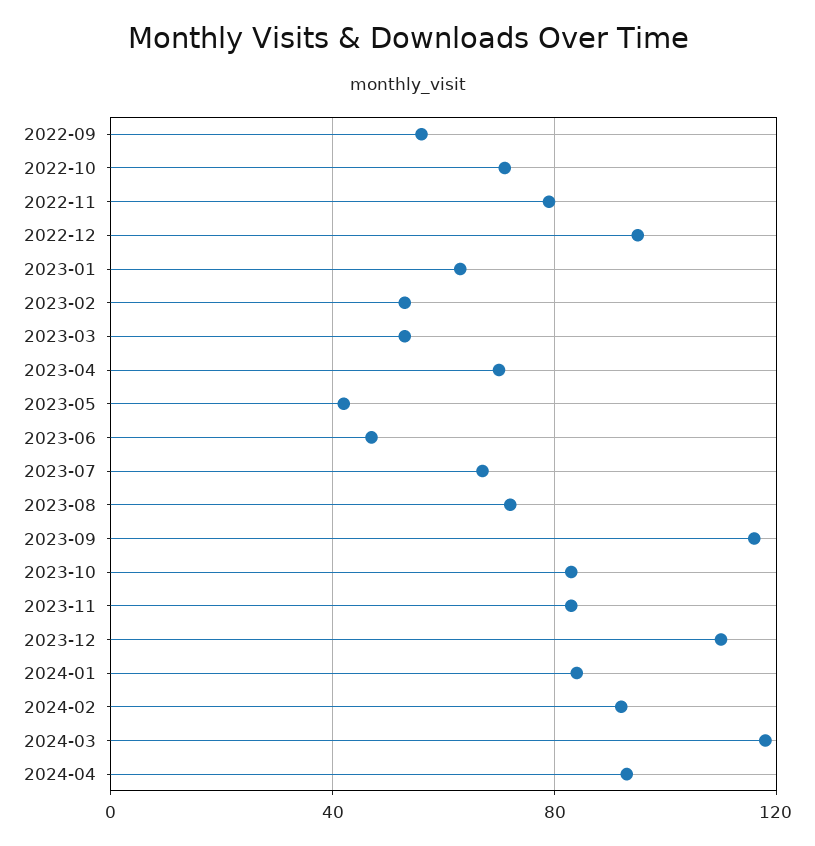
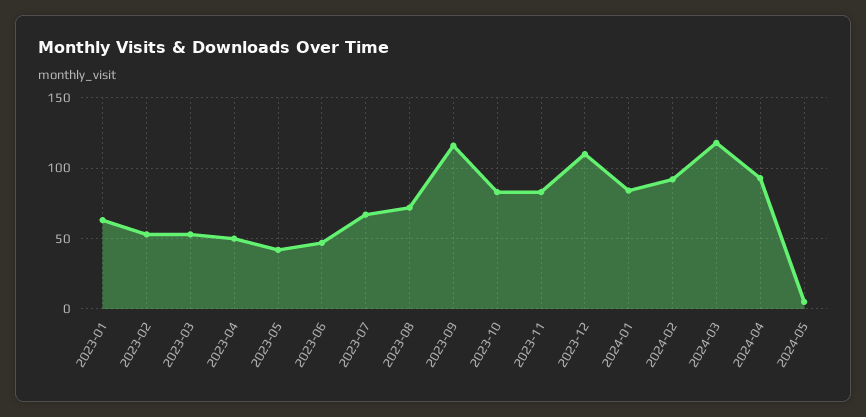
2022-09: 55 -> none
2022-10: 70 -> none
2022-11: 80 -> none
2022-12: 95 -> none
2023-04: 70 -> 50
2024-05: none -> 5

